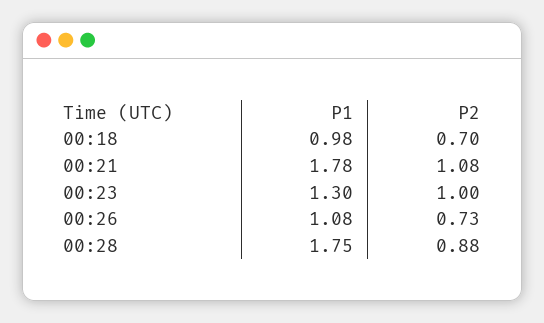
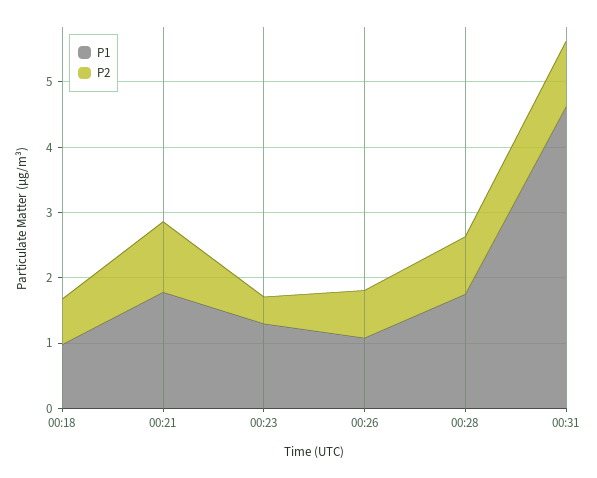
P2, 00:23: 1 -> 0.4
P1, 00:31: none -> 4.6
P2, 00:31: none -> 1

